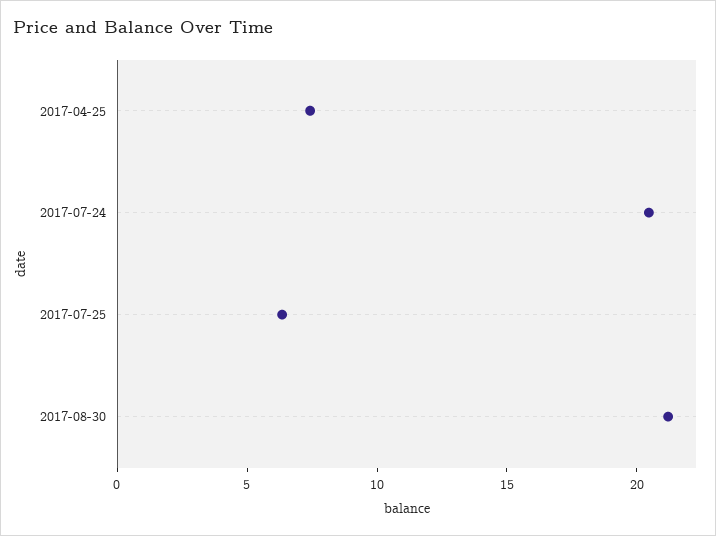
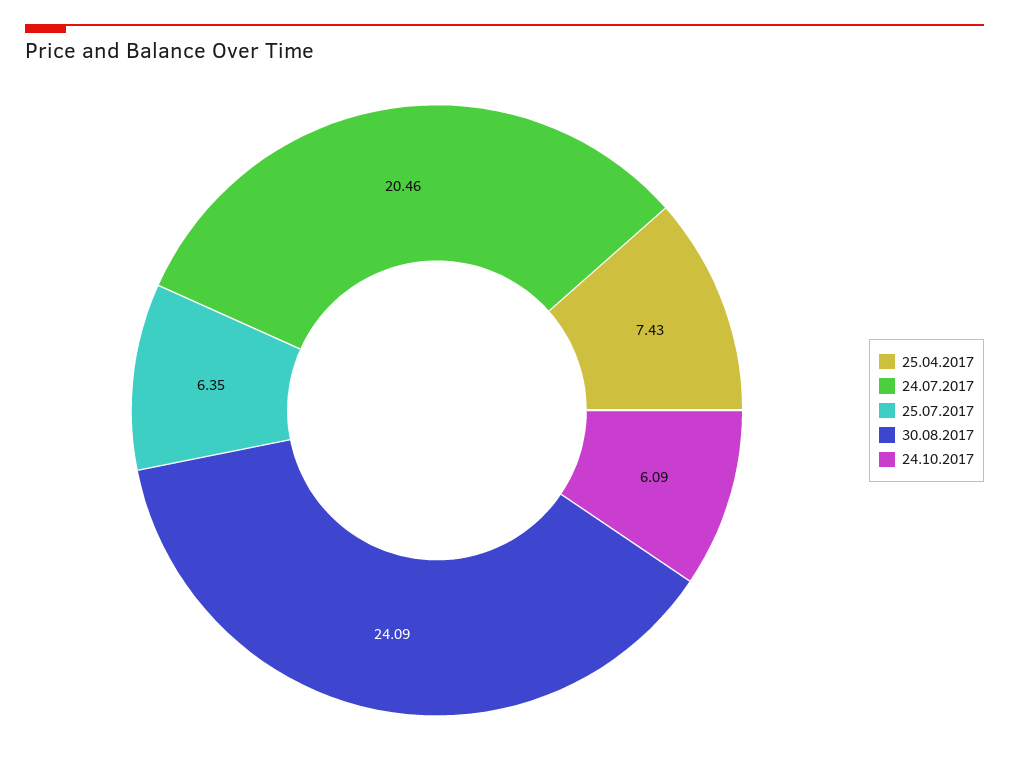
2017-08-30: 21 -> 24.09
24.10.2017: none -> 6.09

